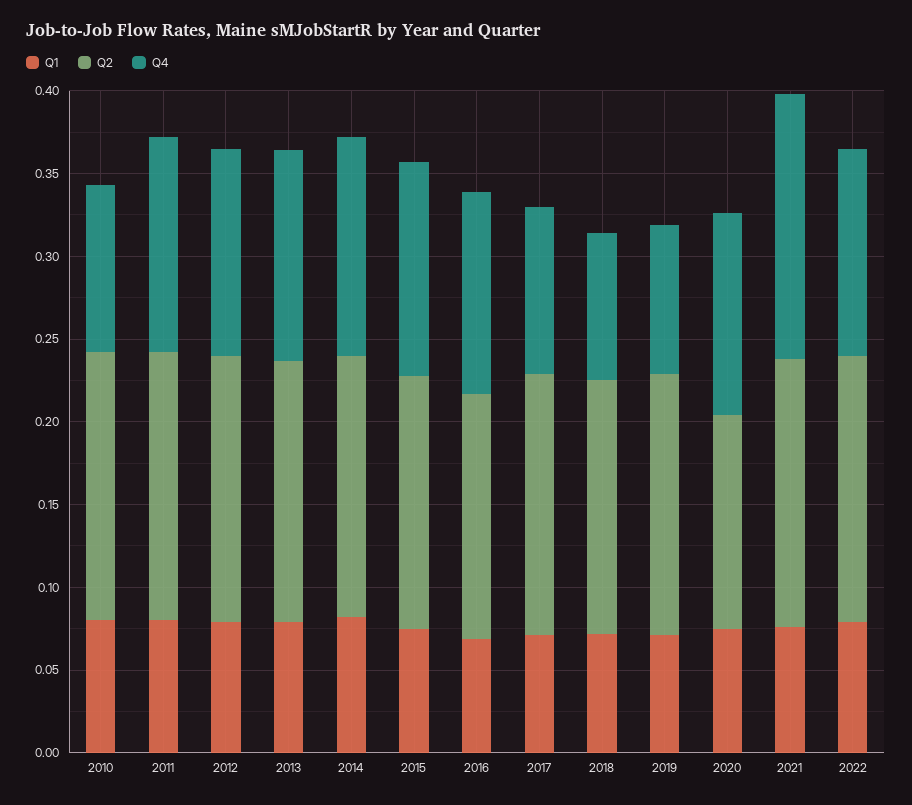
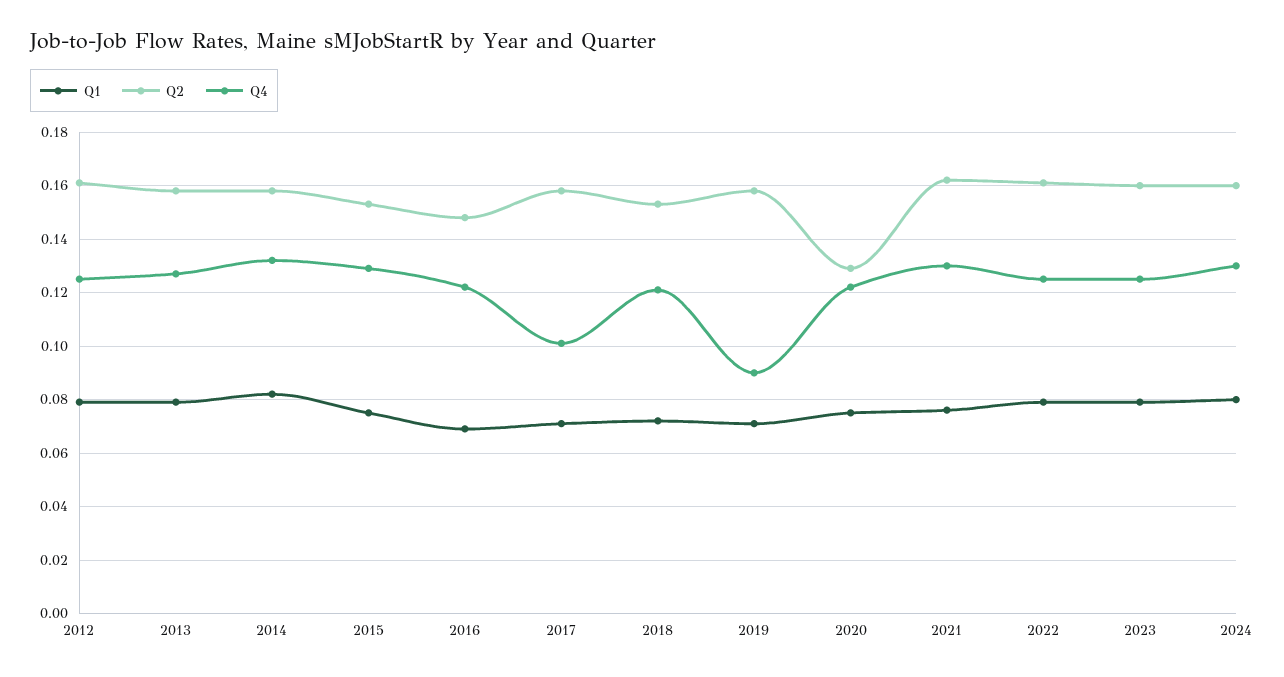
Q1, 2010: 0.08 -> none
Q2, 2010: 0.16 -> none
Q4, 2010: 0.1 -> none
Q1, 2011: 0.08 -> none
Q2, 2011: 0.16 -> none
Q4, 2011: 0.13 -> none
Q4, 2018: 0.09 -> 0.12
Q4, 2021: 0.16 -> 0.13
Q1, 2023: none -> 0.08
Q2, 2023: none -> 0.16
Q4, 2023: none -> 0.125
Q1, 2024: none -> 0.08
Q2, 2024: none -> 0.16
Q4, 2024: none -> 0.13

